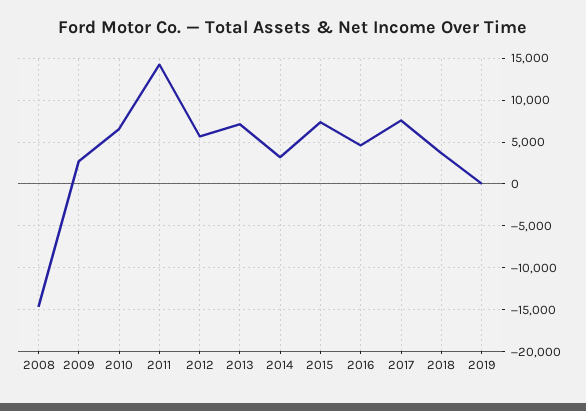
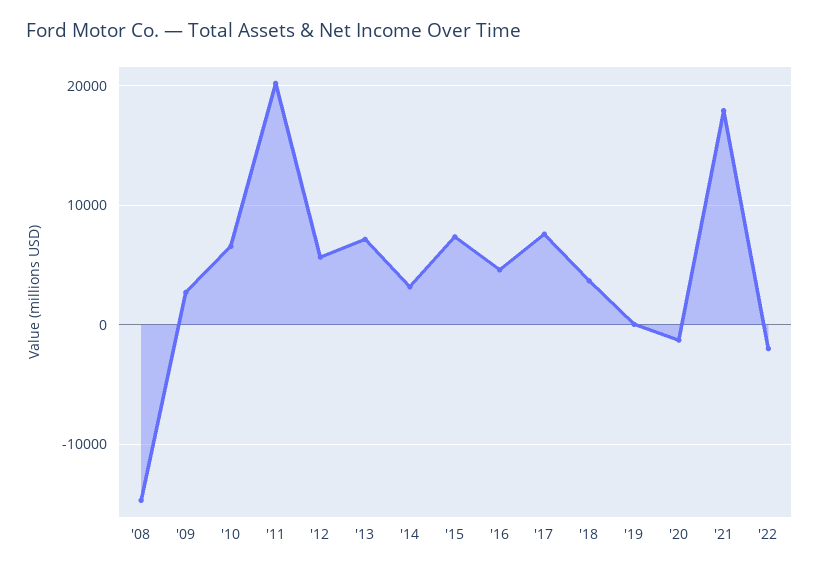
2011: 14000 -> 20000
'20: none -> -1000
'21: none -> 18000
'22: none -> -2000

